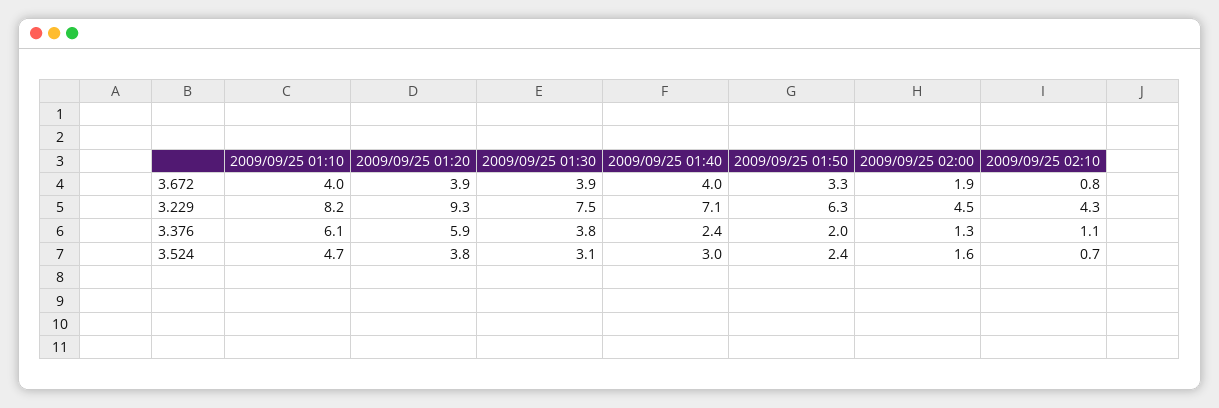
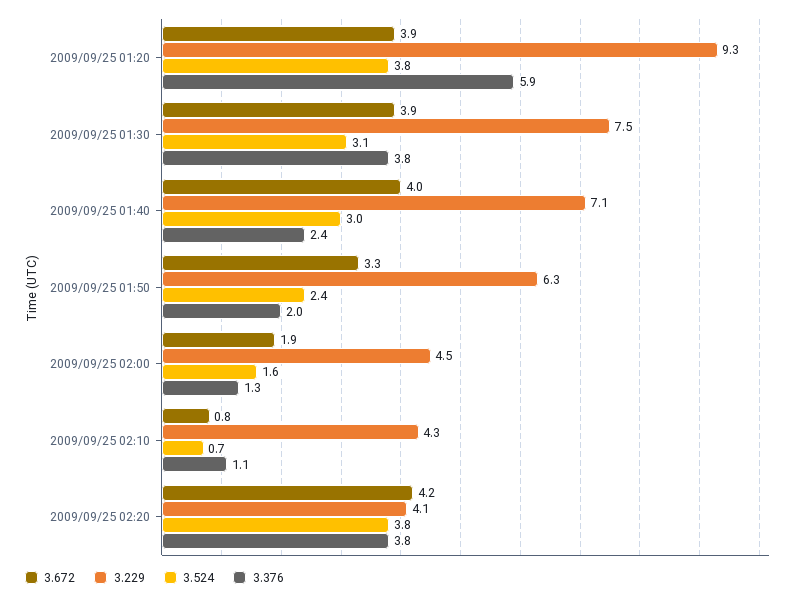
3.672, 2009/09/25 01:10: 4 -> none
3.229, 2009/09/25 01:10: 8.2 -> none
3.376, 2009/09/25 01:10: 6.1 -> none
3.524, 2009/09/25 01:10: 4.7 -> none
3.672, 2009/09/25 02:20: none -> 4.2
3.229, 2009/09/25 02:20: none -> 4.1
3.524, 2009/09/25 02:20: none -> 3.8
3.376, 2009/09/25 02:20: none -> 3.8

